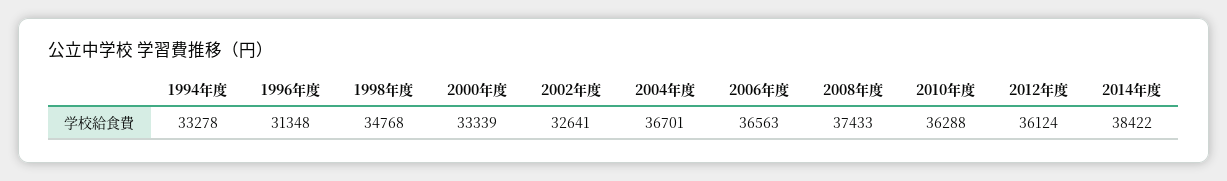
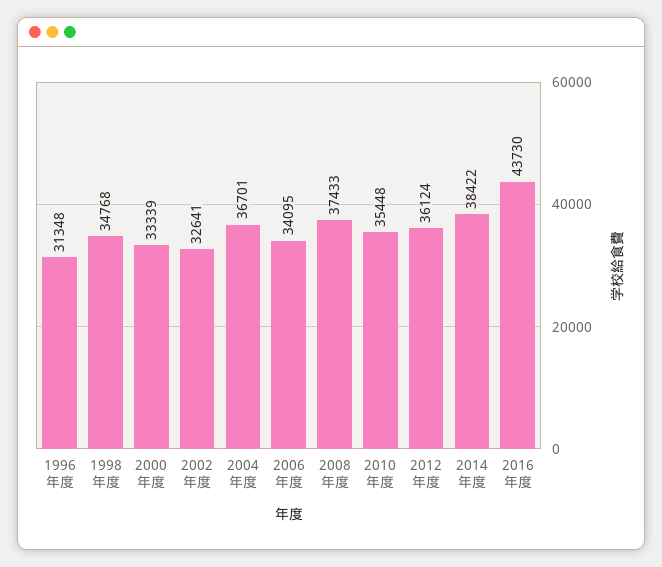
1994年度: 33278 -> none
2006年度: 36563 -> 34095
2010年度: 36288 -> 35448
2016年度: none -> 43730

